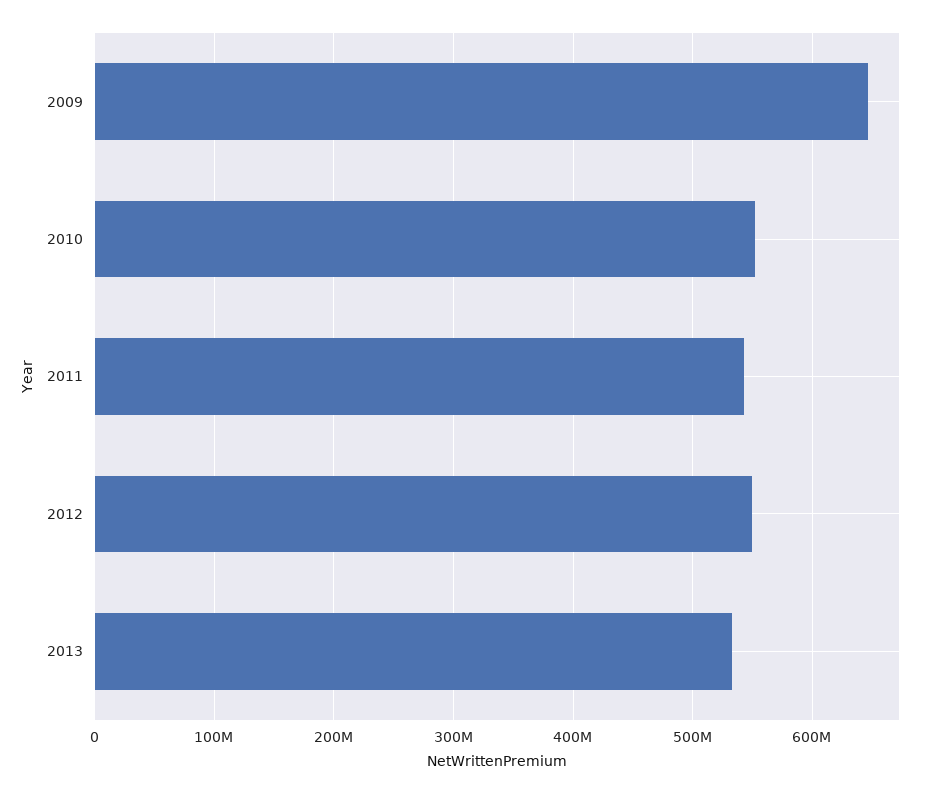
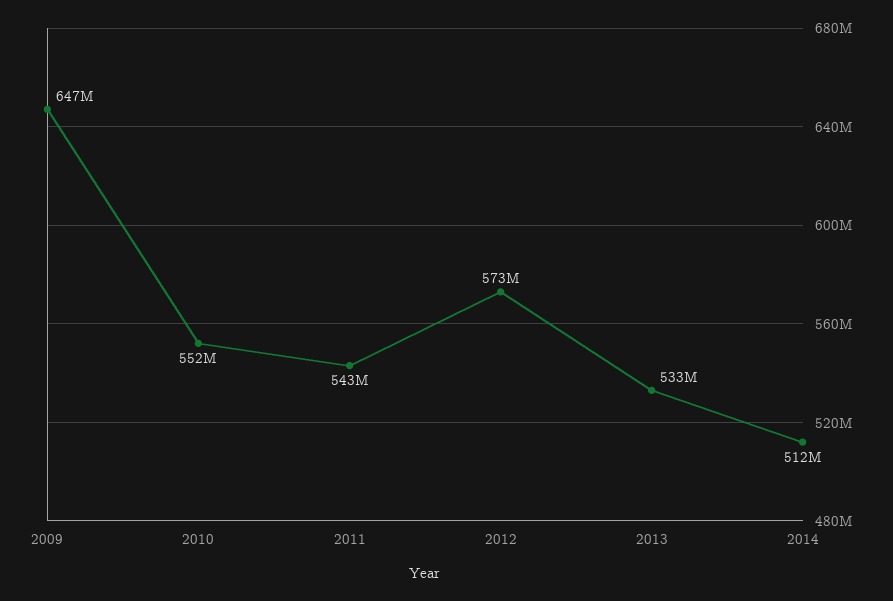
2012: 550000000 -> 573000000
2014: none -> 512000000

